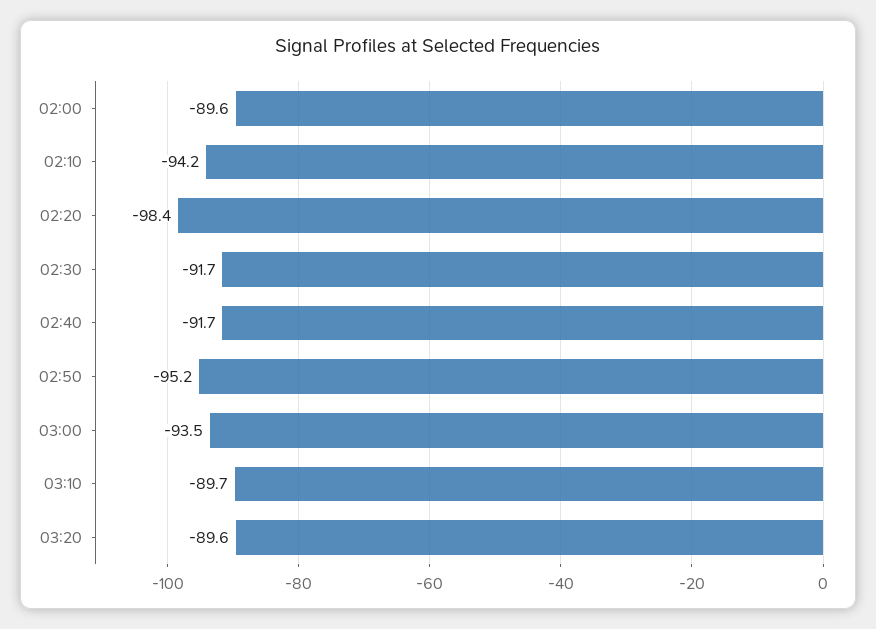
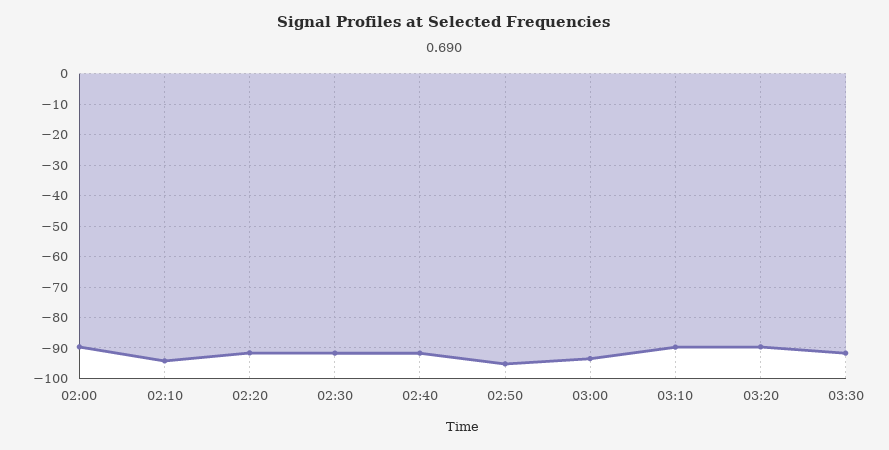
02:20: -98.4 -> -92
03:30: none -> -92

